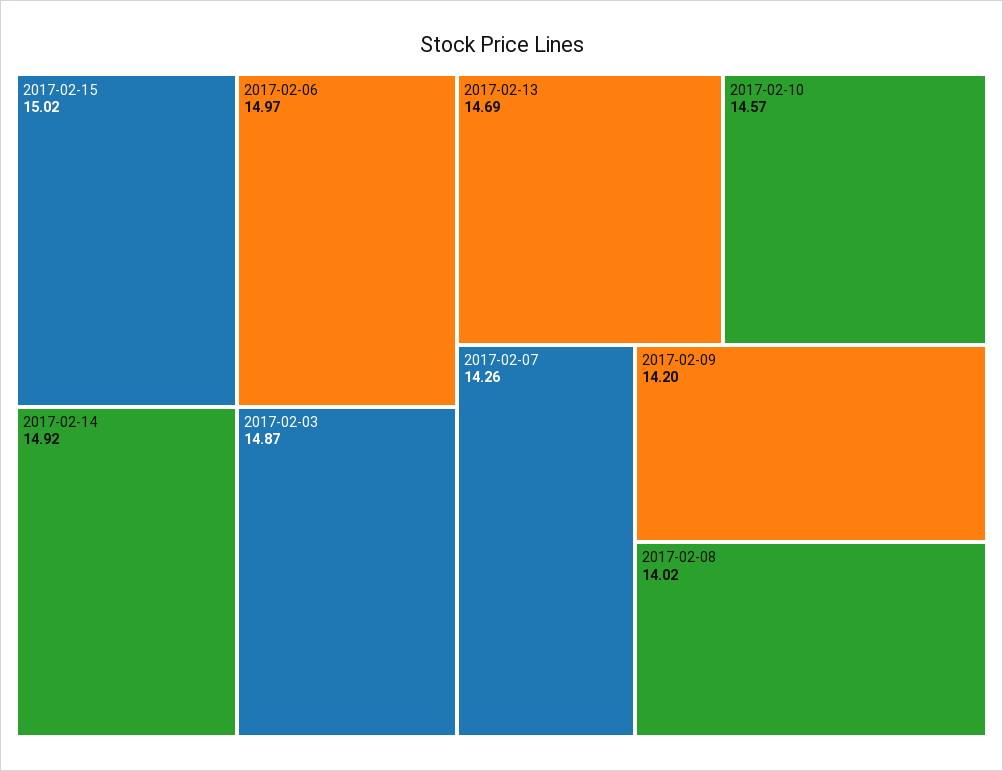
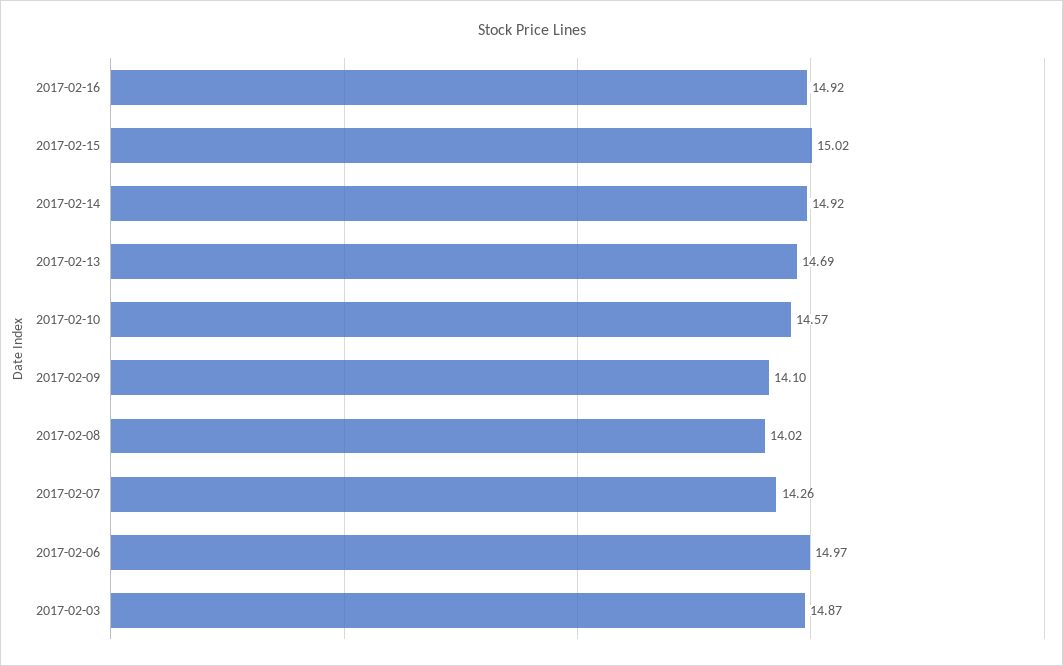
2017-02-09: 14.2 -> 14.1
2017-02-16: none -> 14.92

